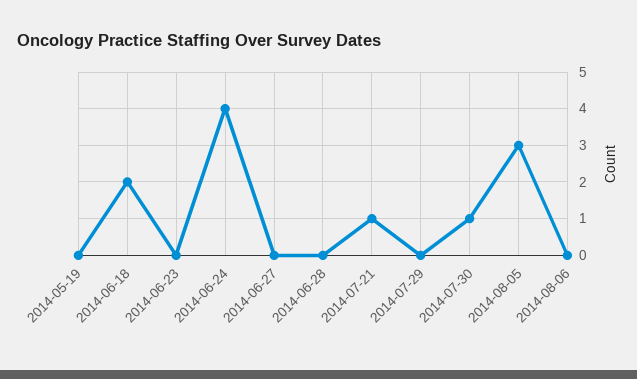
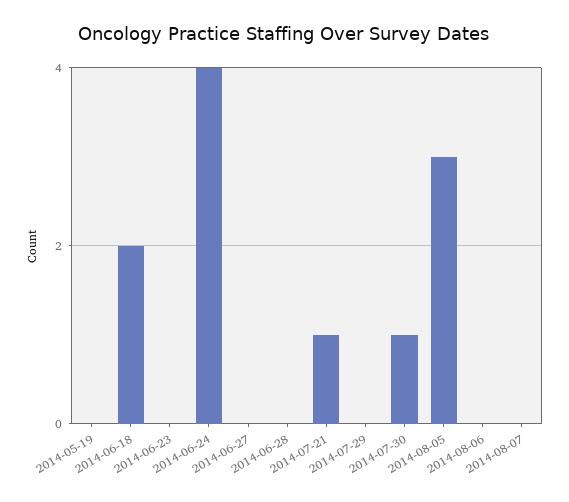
2014-08-07: none -> 0

